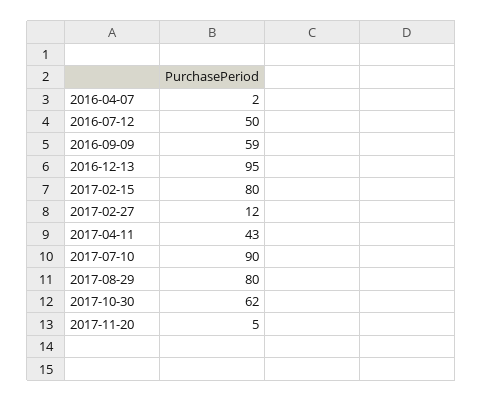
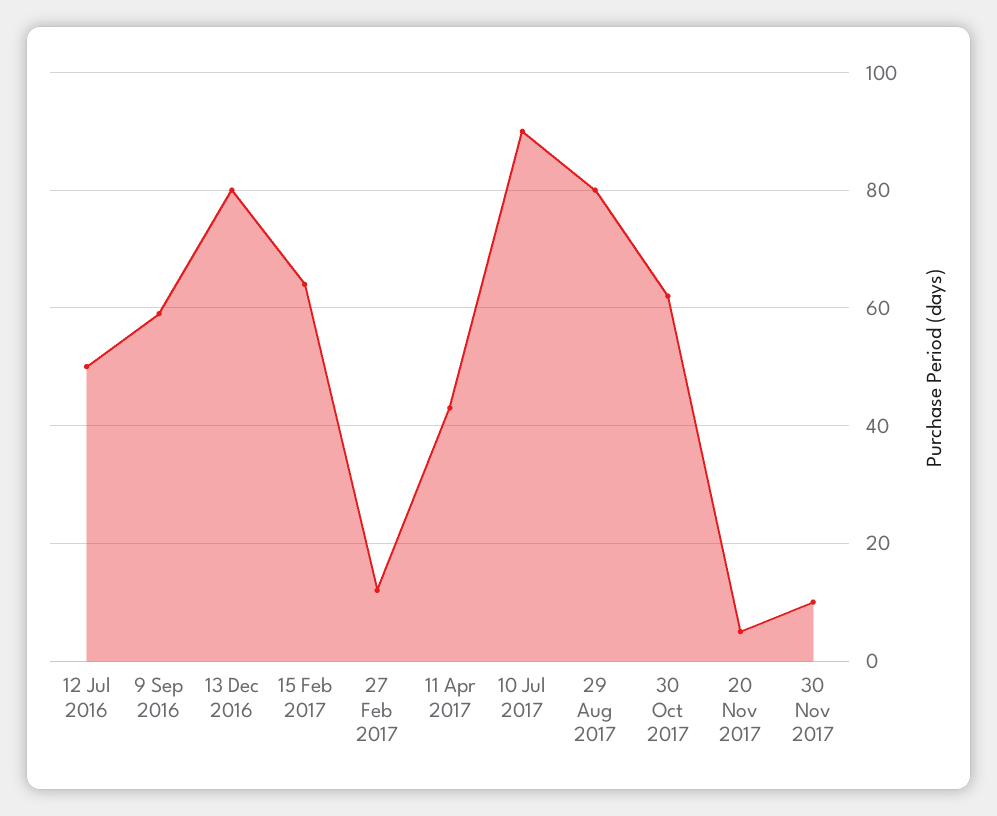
2016-04-07: 2 -> none
2016-12-13: 95 -> 80
2017-02-15: 80 -> 65
30 Nov 2017: none -> 10

